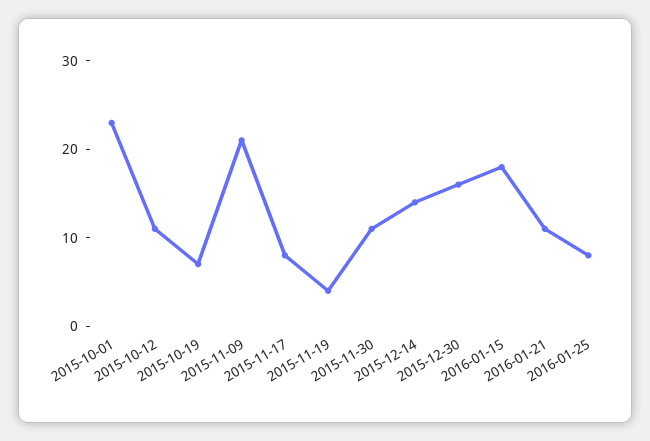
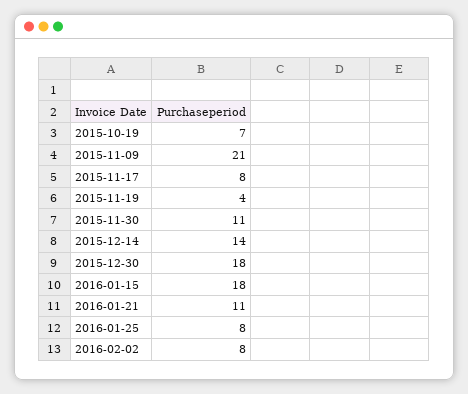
2015-10-01: 23 -> none
2015-10-12: 11 -> none
2015-12-30: 16 -> 18
2016-02-02: none -> 8

